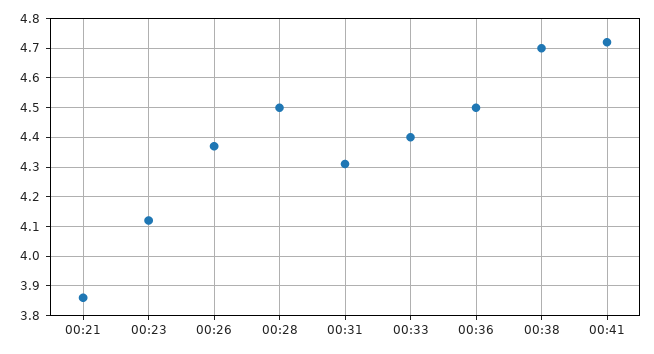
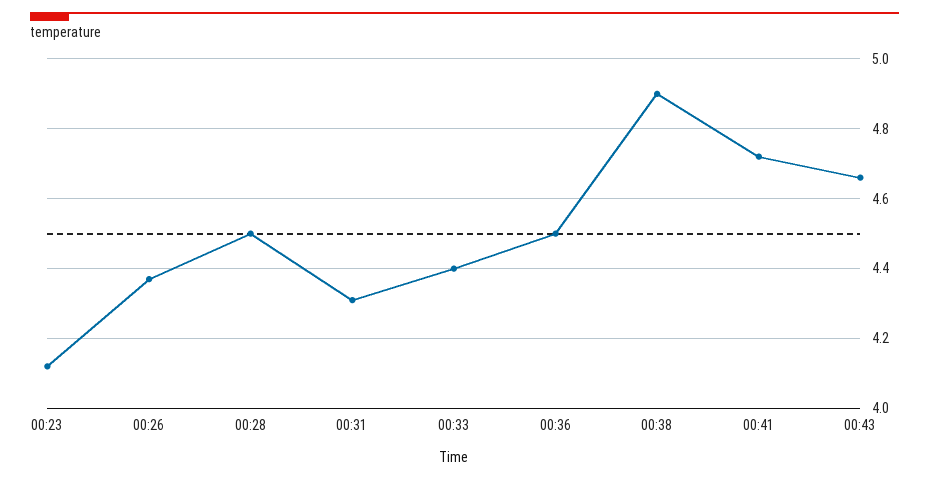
00:21: 3.85 -> none
00:38: 4.7 -> 4.9
00:43: none -> 4.65

